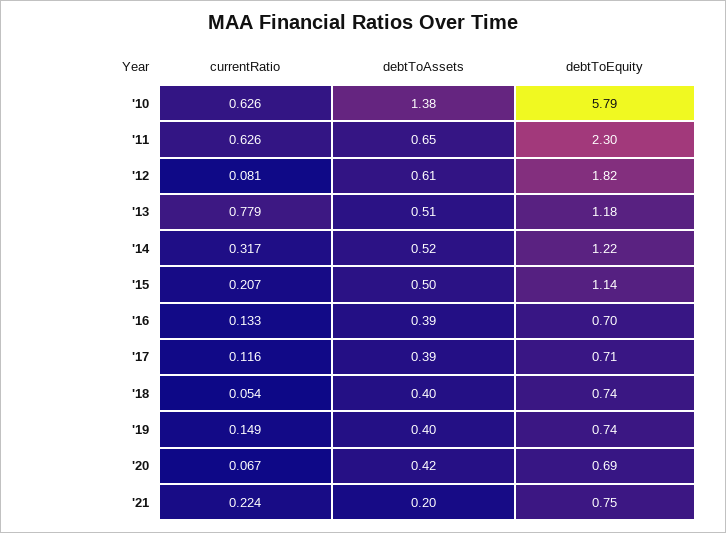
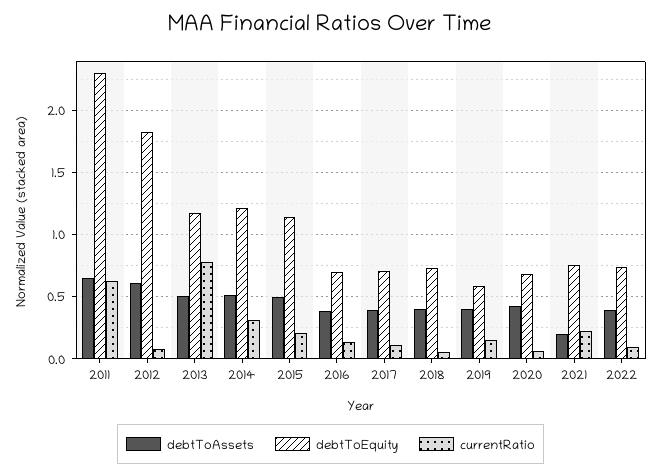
currentRatio, '10: 0.626 -> none
debtToAssets, '10: 1.38 -> none
debtToEquity, '10: 5.79 -> none
debtToEquity, '19: 0.74 -> 0.6
debtToAssets, 2022: none -> 0.4
debtToEquity, 2022: none -> 0.75
currentRatio, 2022: none -> 0.1

